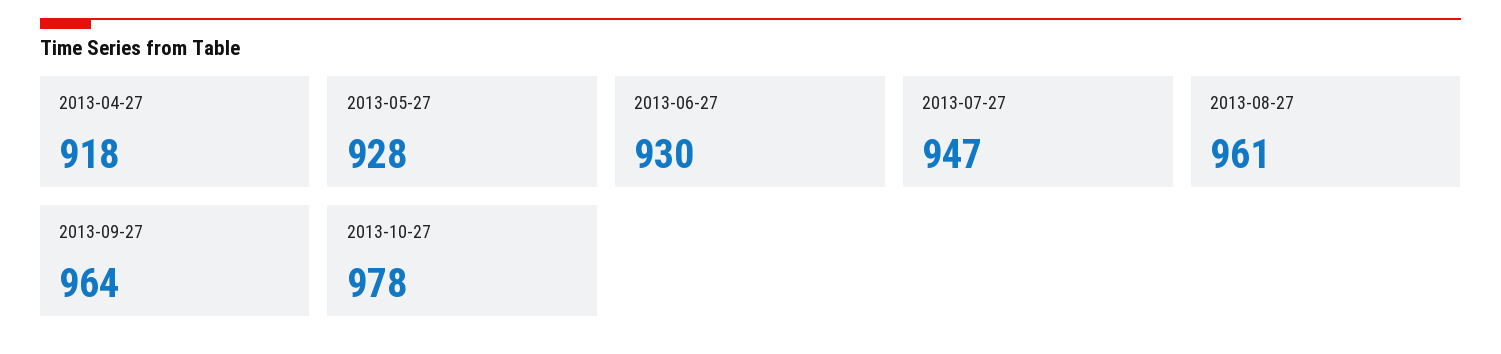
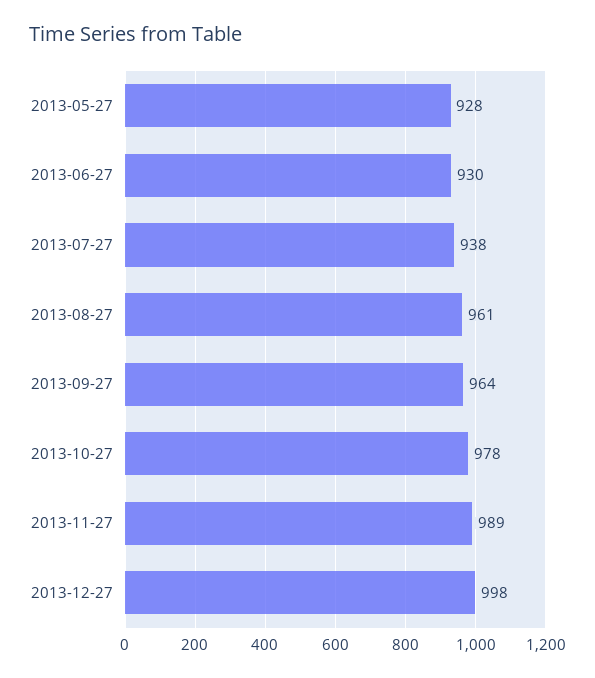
2013-04-27: 918 -> none
2013-07-27: 947 -> 938
2013-11-27: none -> 989
2013-12-27: none -> 998

